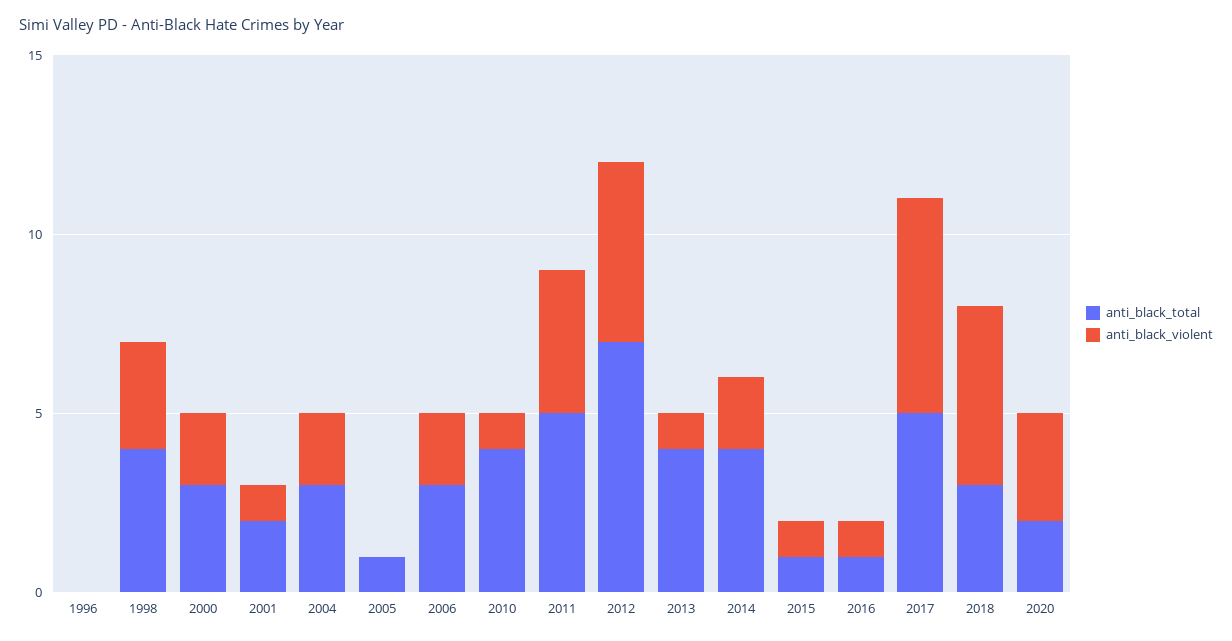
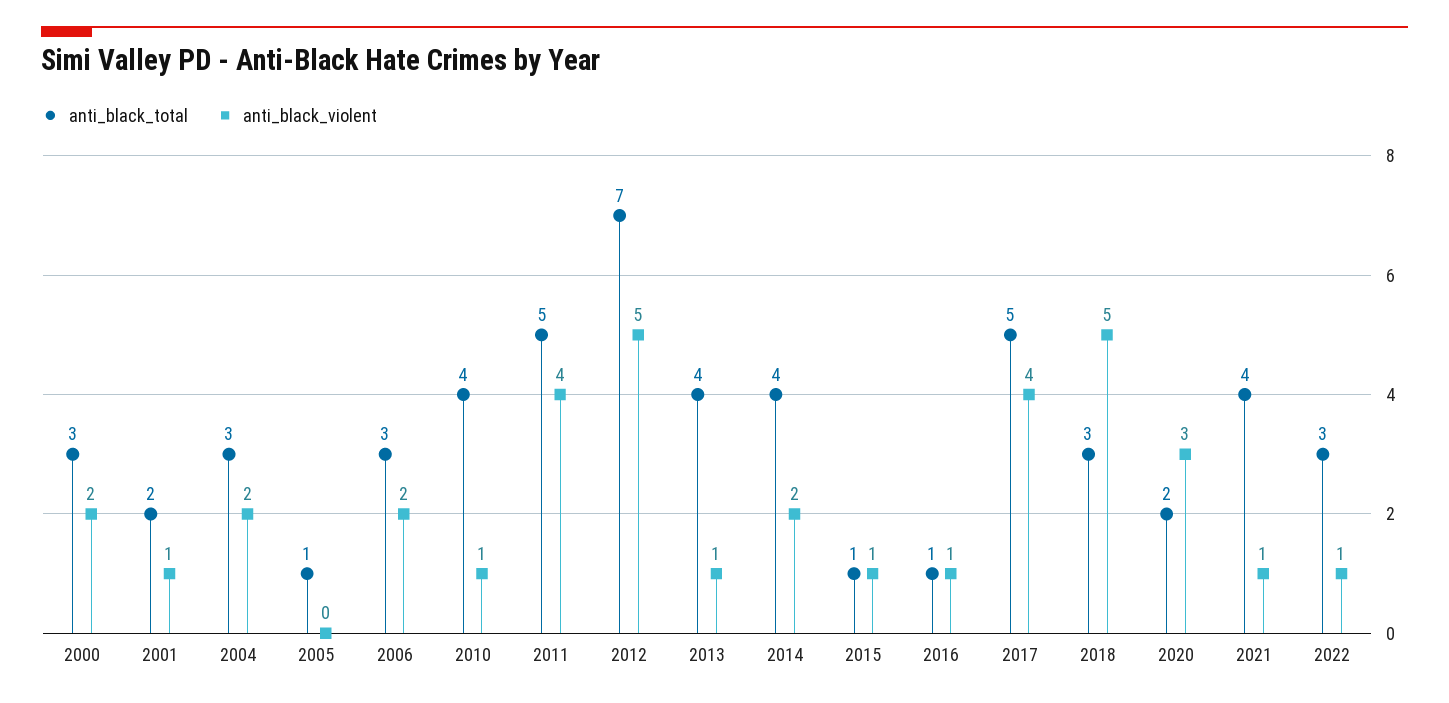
anti_black_total, 1996: 0 -> none
anti_black_violent, 1996: 0 -> none
anti_black_total, 1998: 4 -> none
anti_black_violent, 1998: 3 -> none
anti_black_violent, 2017: 6 -> 4
anti_black_total, 2021: none -> 4
anti_black_violent, 2021: none -> 1
anti_black_total, 2022: none -> 3
anti_black_violent, 2022: none -> 1

